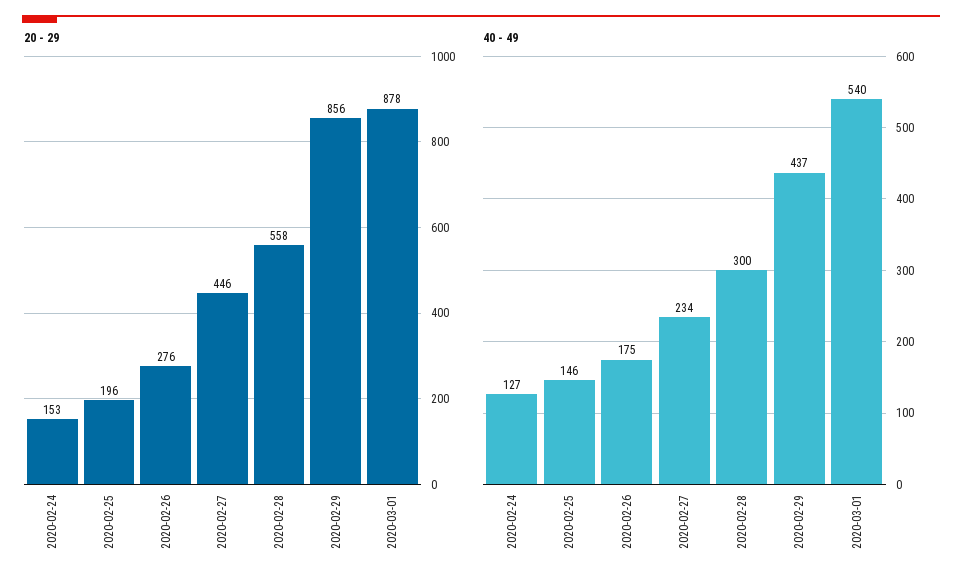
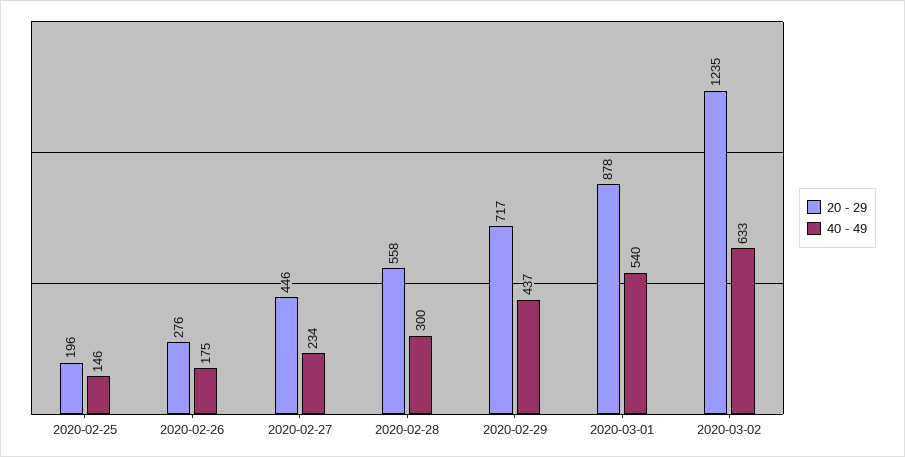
20 - 29, 2020-02-24: 153 -> none
20 - 29, 2020-02-29: 856 -> 717
40 - 49, 2020-02-24: 127 -> none
20 - 29, 2020-03-02: none -> 1235
40 - 49, 2020-03-02: none -> 633

